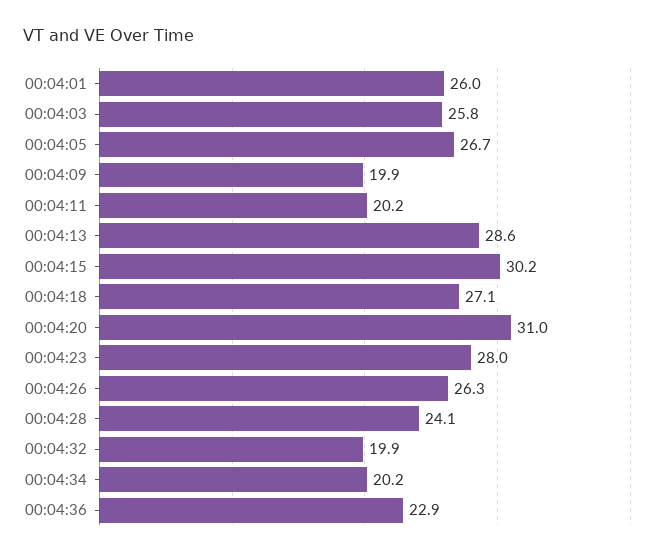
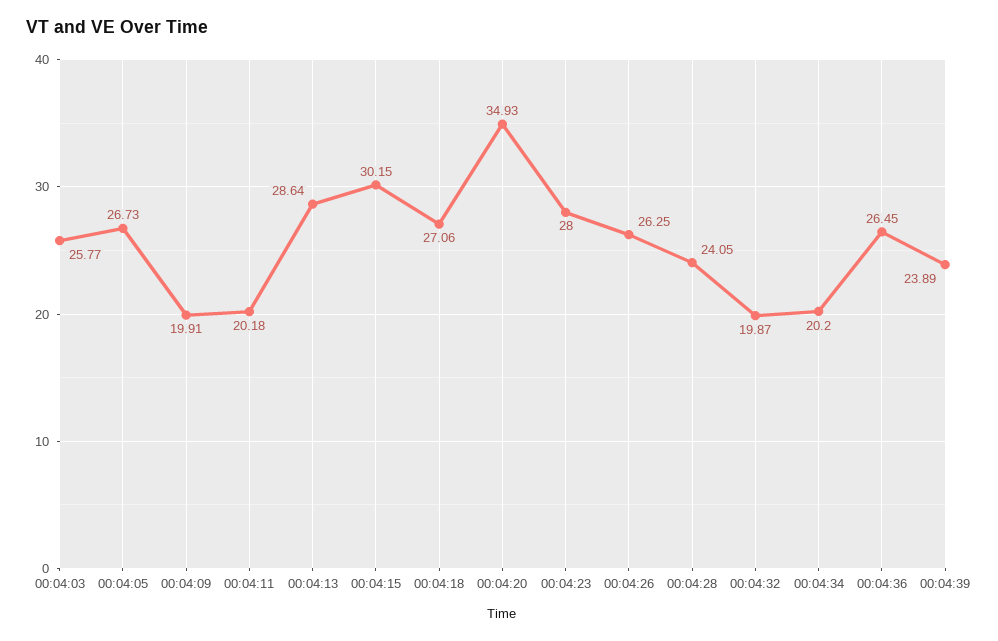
00:04:01: 26 -> none
00:04:20: 31 -> 34.93
00:04:36: 22.9 -> 26.45
00:04:39: none -> 23.89

